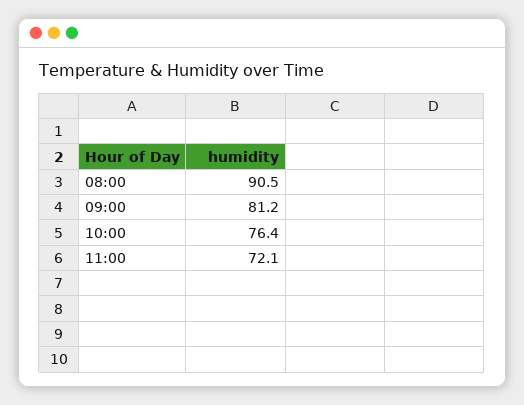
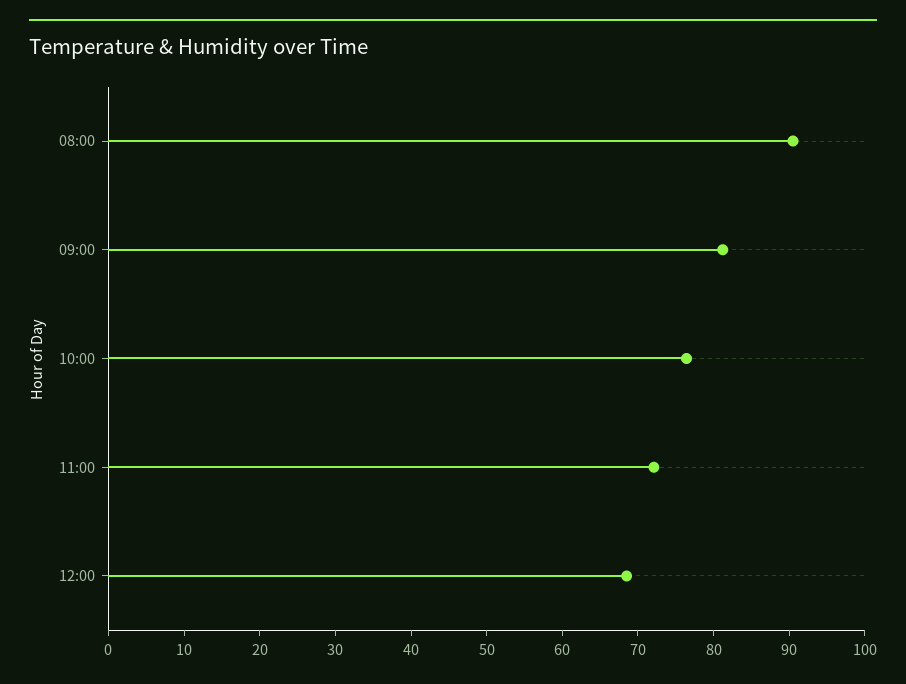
12:00: none -> 68

